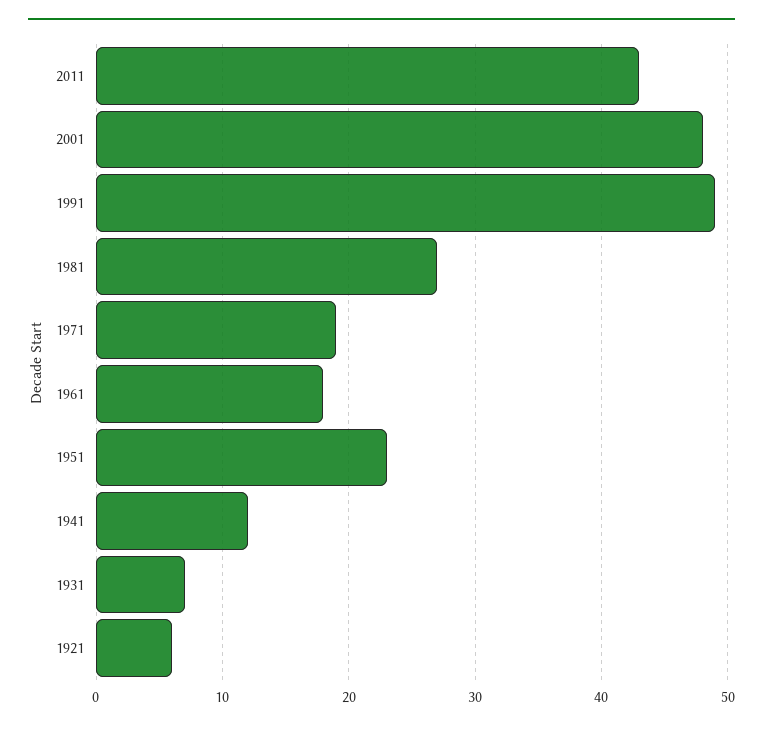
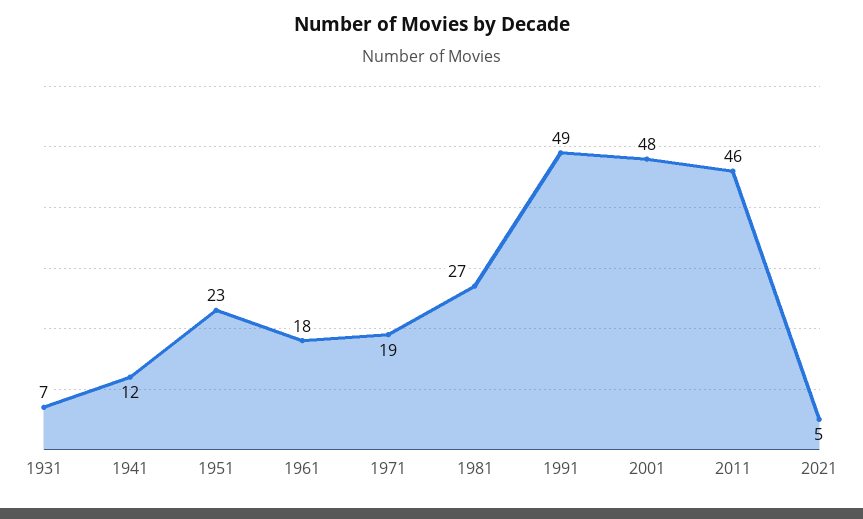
2011: 43 -> 46
1921: 6 -> none
2021: none -> 5

